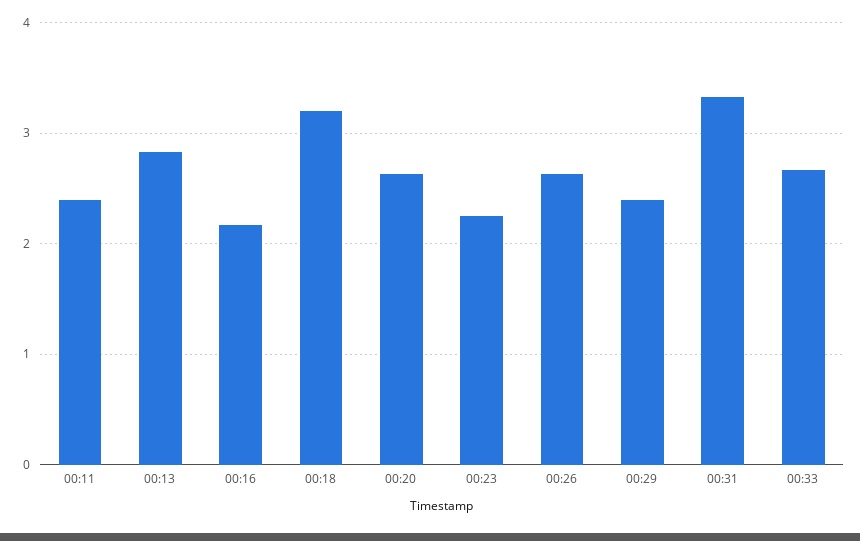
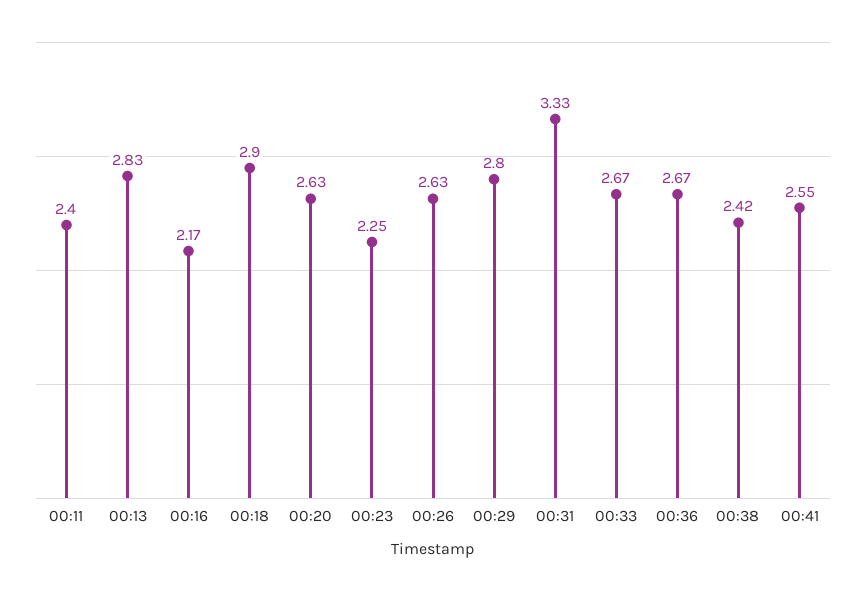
00:18: 3.2 -> 2.9
00:29: 2.4 -> 2.8
00:36: none -> 2.67
00:38: none -> 2.42
00:41: none -> 2.55

